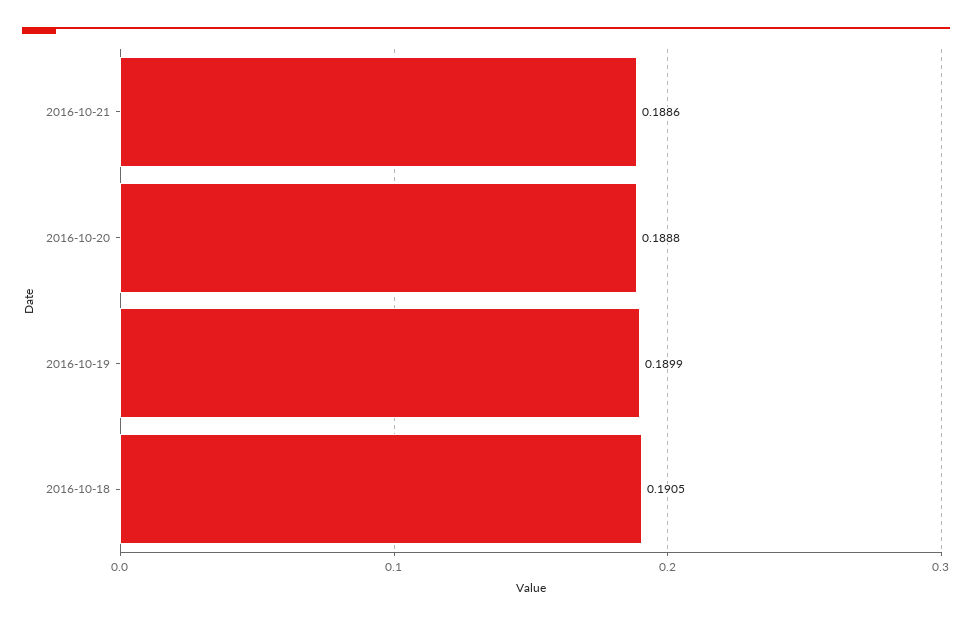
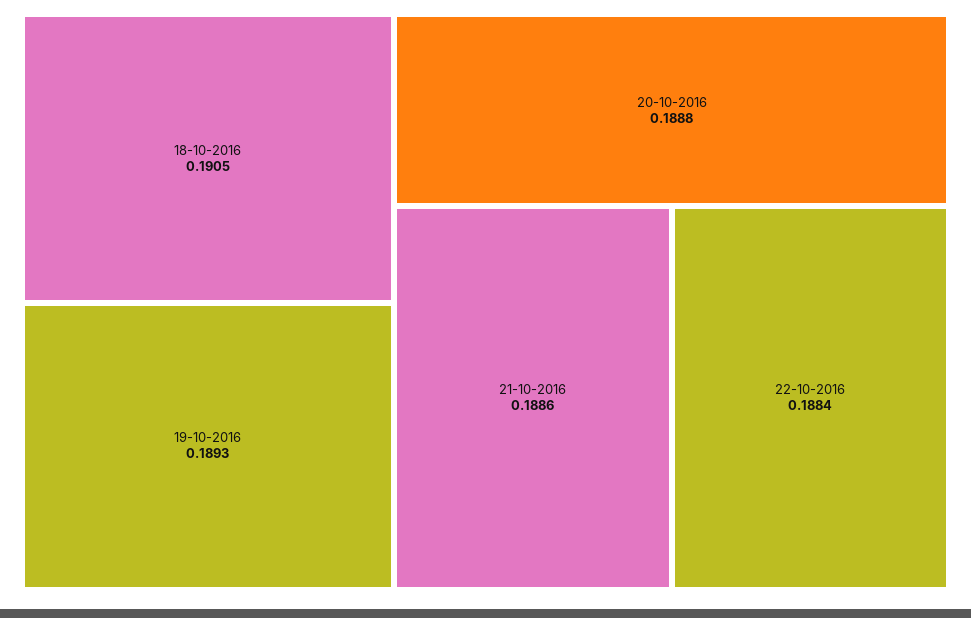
2016-10-19: 0.1899 -> 0.1893
22-10-2016: none -> 0.1884

